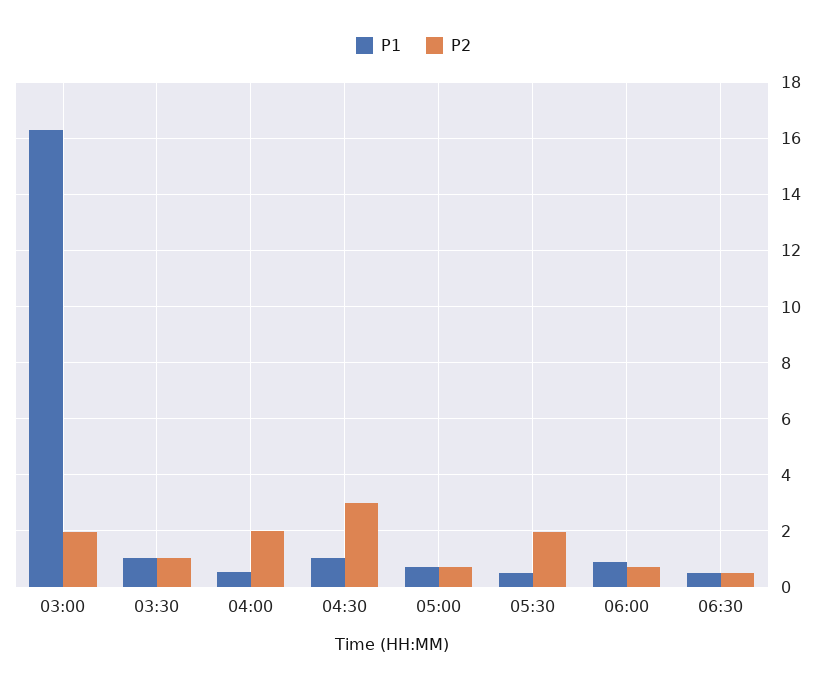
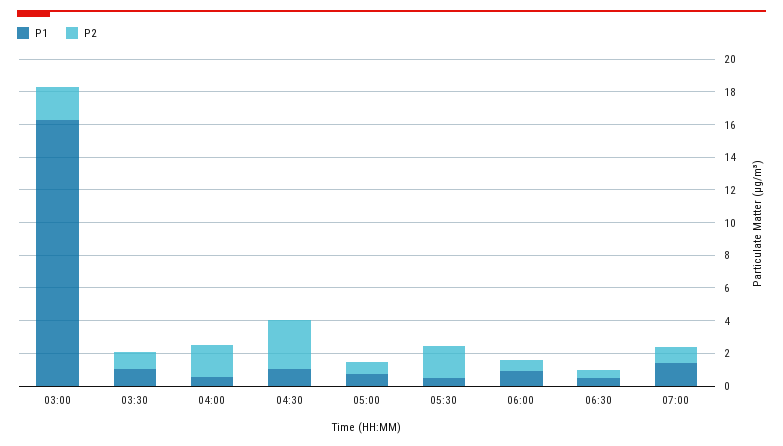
P1, 07:00: none -> 1.5
P2, 07:00: none -> 1

